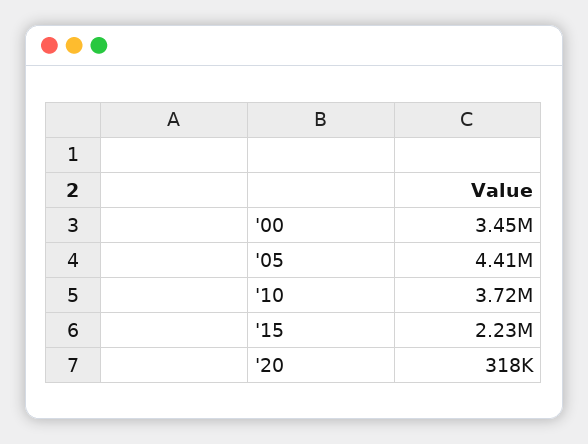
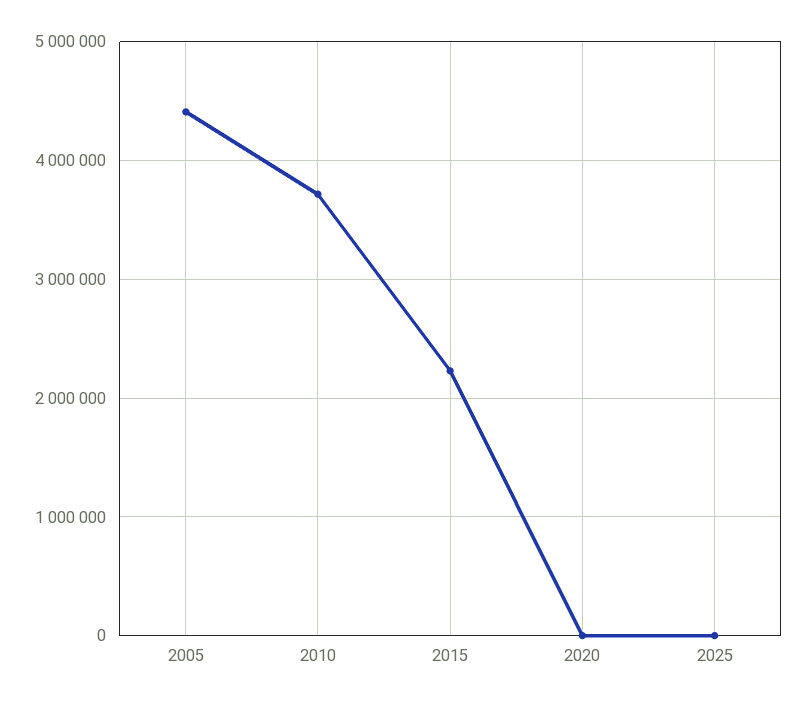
'00: 3450000 -> none
'20: 318000 -> 0
2025: none -> 0

